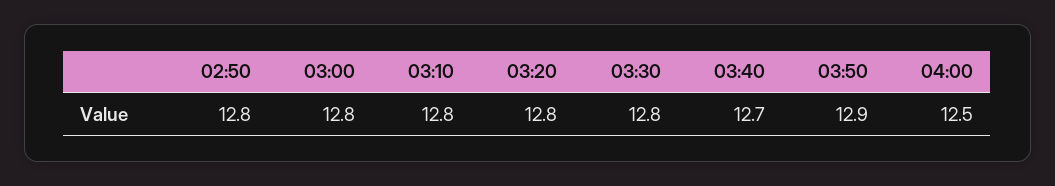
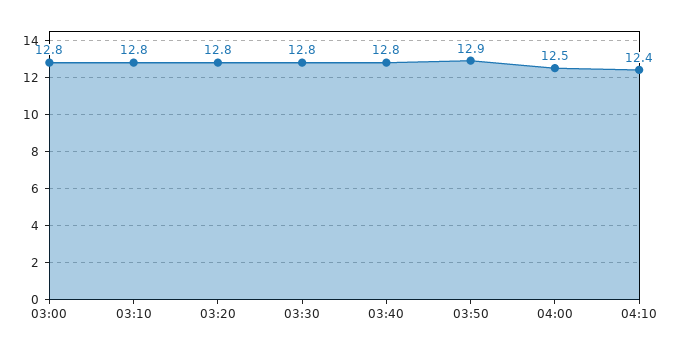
02:50: 12.8 -> none
03:40: 12.7 -> 12.8
04:10: none -> 12.4

